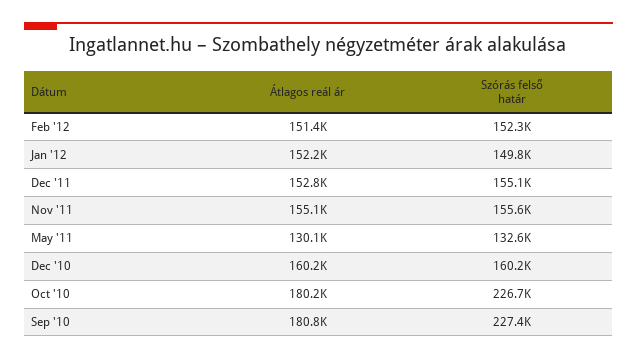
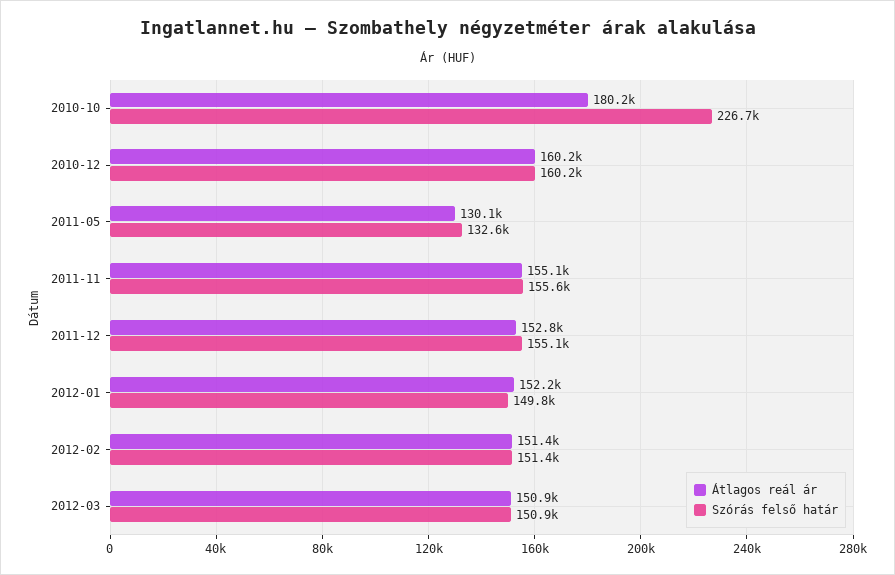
Szórás felső határ, Feb '12: 152300 -> 151400
Átlagos reál ár, Sep '10: 180800 -> none
Szórás felső határ, Sep '10: 227400 -> none
Átlagos reál ár, 2012-03: none -> 150900
Szórás felső határ, 2012-03: none -> 150900

